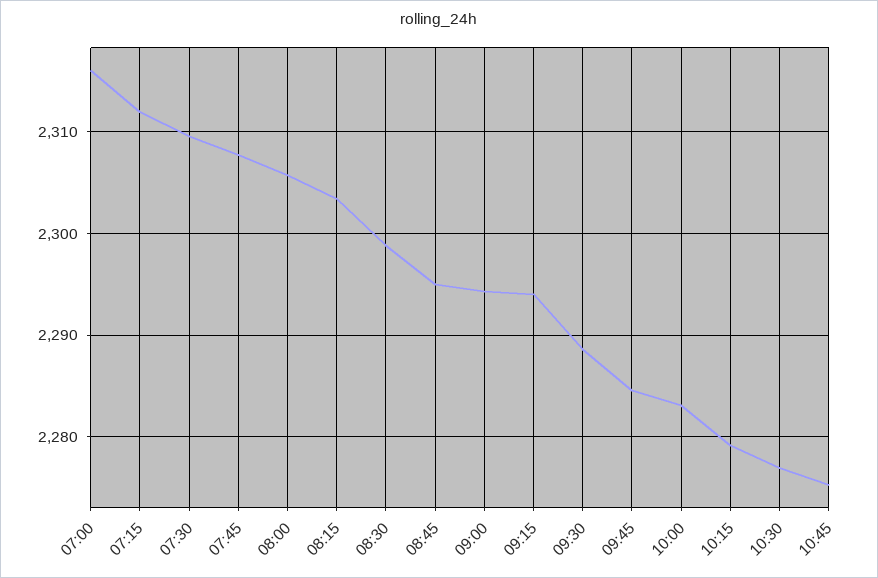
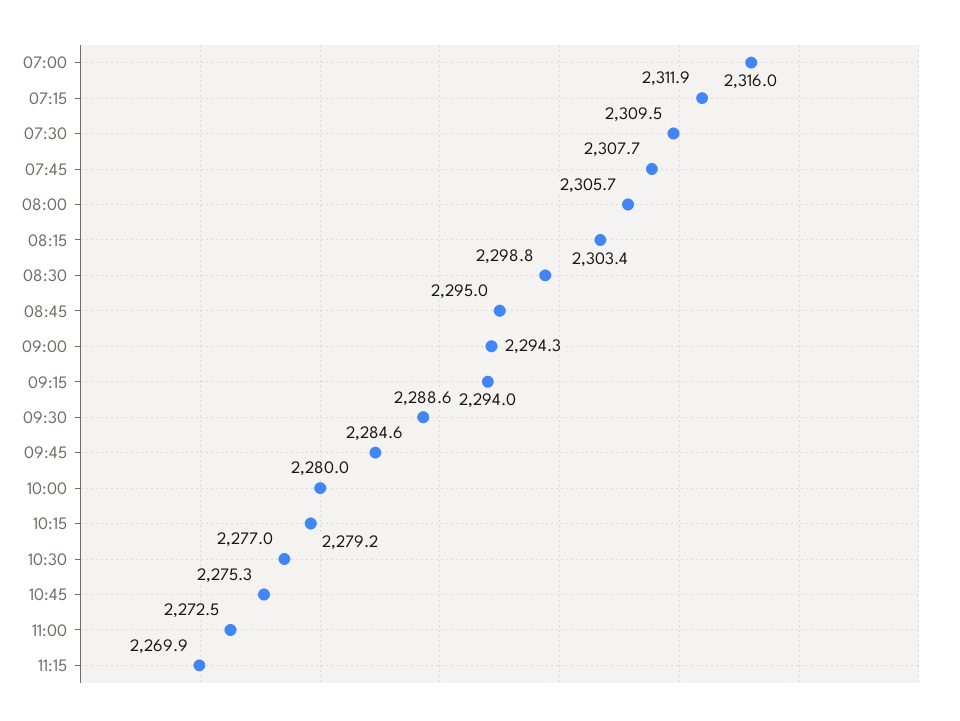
10:00: 2283 -> 2280
11:00: none -> 2272.5
11:15: none -> 2269.9

